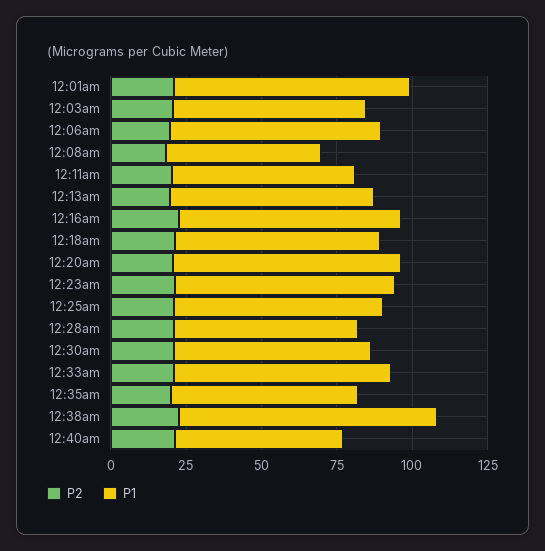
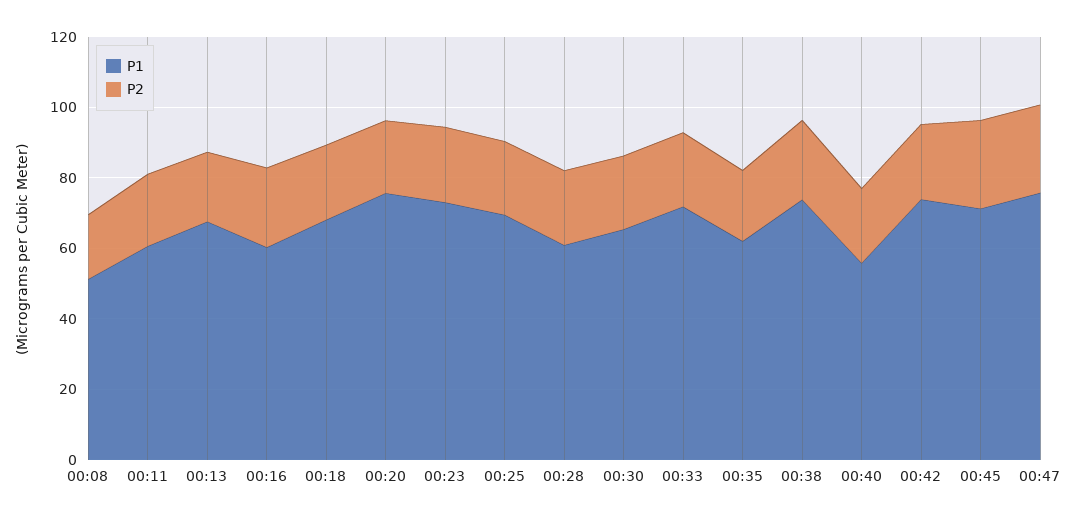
P2, 12:01am: 20 -> none
P1, 12:01am: 80 -> none
P2, 12:03am: 20 -> none
P1, 12:03am: 65 -> none
P2, 12:06am: 20 -> none
P1, 12:06am: 70 -> none
P1, 12:16am: 75 -> 60
P1, 12:38am: 85 -> 75
P1, 00:42: none -> 75
P2, 00:42: none -> 20
P1, 00:45: none -> 70
P2, 00:45: none -> 25
P1, 00:47: none -> 75
P2, 00:47: none -> 25

